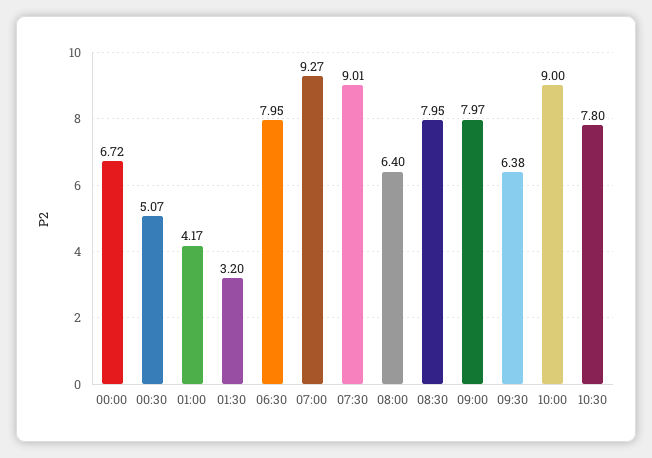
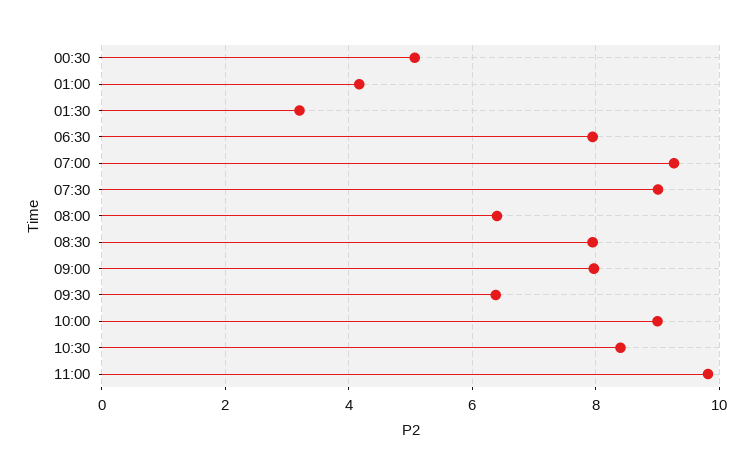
00:00: 6.72 -> none
10:30: 7.8 -> 8.4
11:00: none -> 9.8

